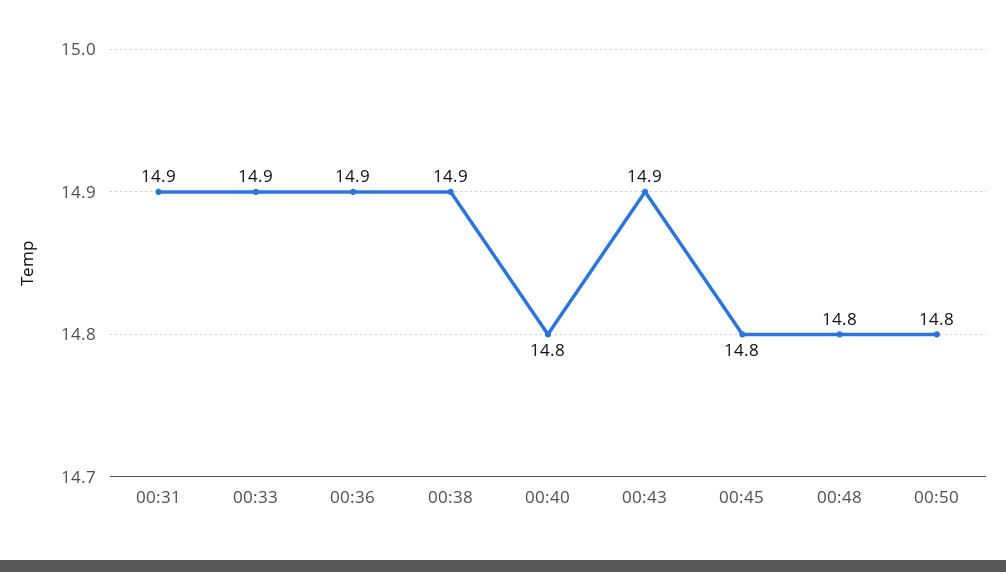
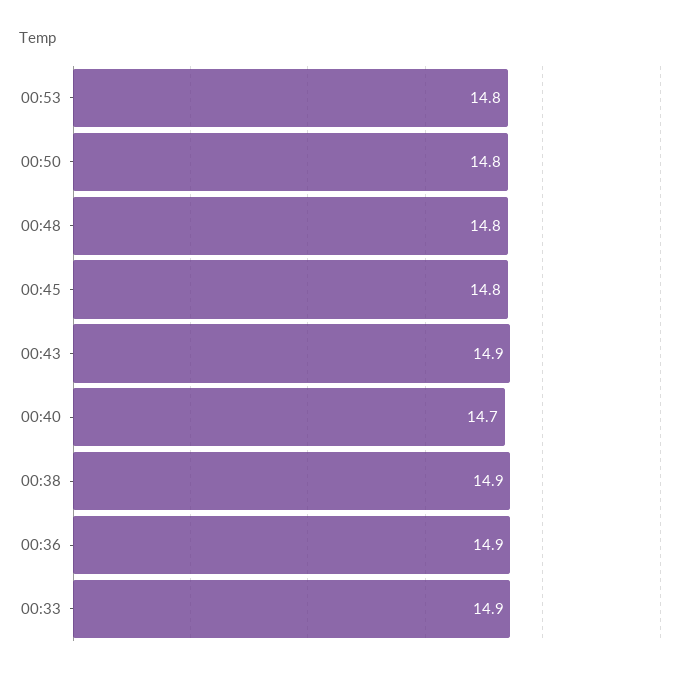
00:31: 14.9 -> none
00:40: 14.8 -> 14.7
00:53: none -> 14.8

